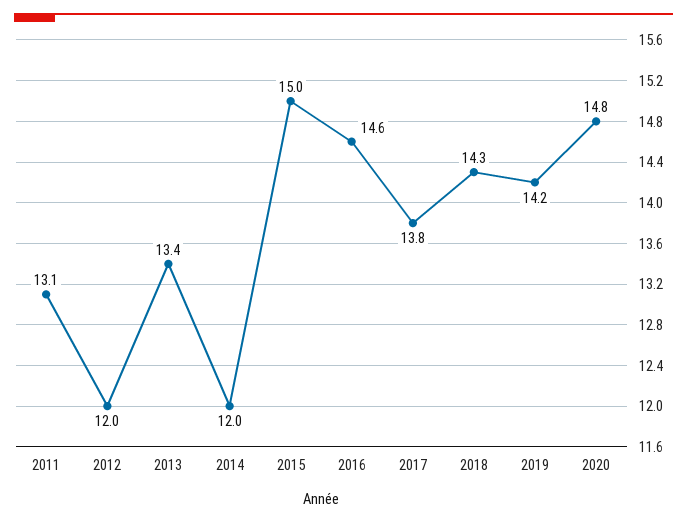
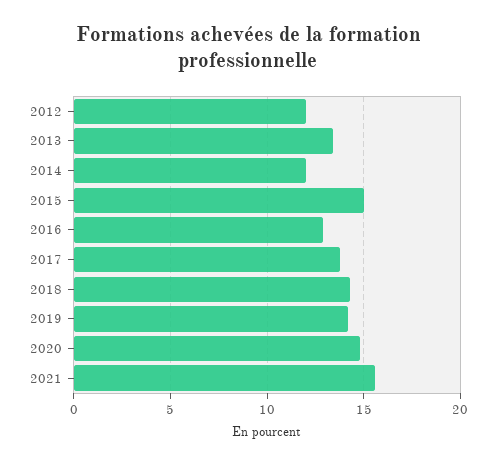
2011: 13.1 -> none
2016: 14.6 -> 13
2021: none -> 15.5

